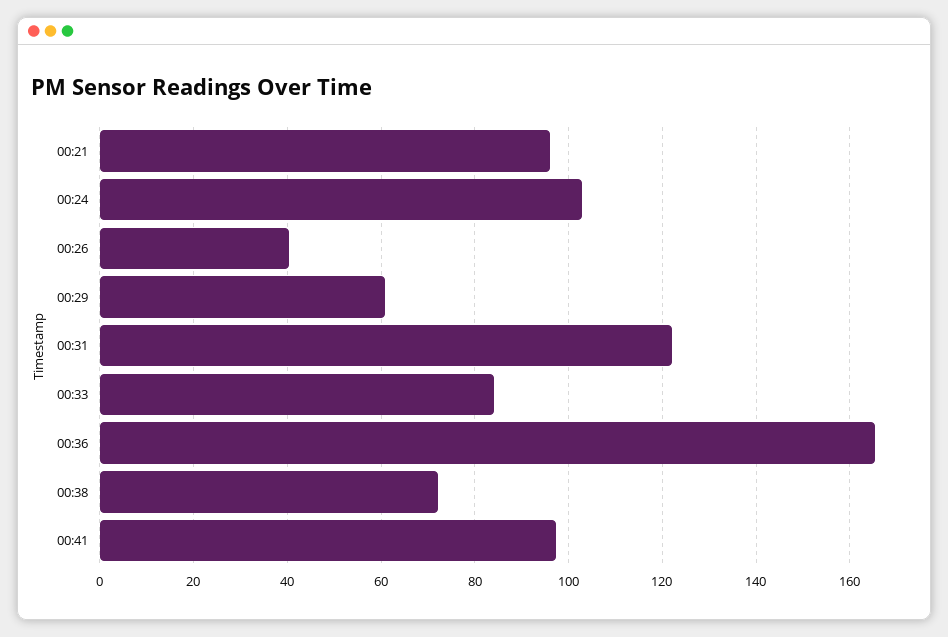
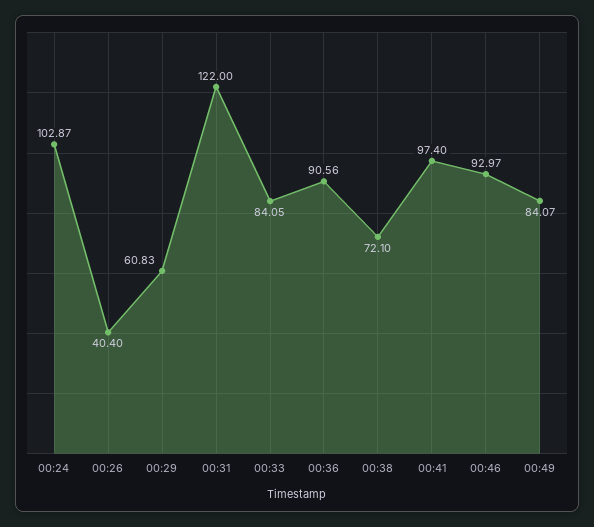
00:21: 96 -> none
00:36: 166 -> 90.56
00:46: none -> 92.97
00:49: none -> 84.07

